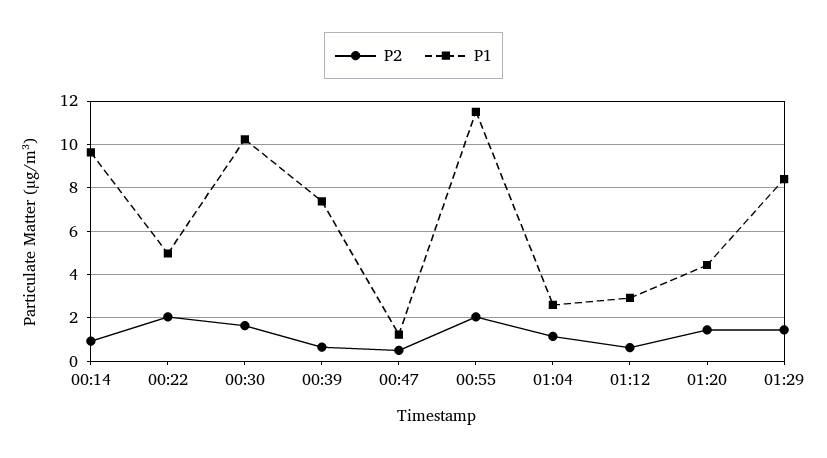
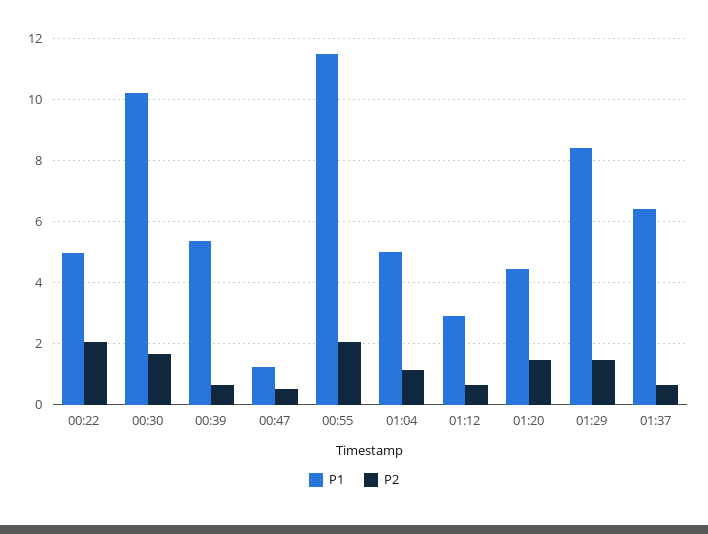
P2, 00:14: 1 -> none
P1, 00:14: 9.5 -> none
P1, 00:39: 7.5 -> 5.4
P1, 01:04: 2.5 -> 5
P1, 01:37: none -> 6.4
P2, 01:37: none -> 0.6

